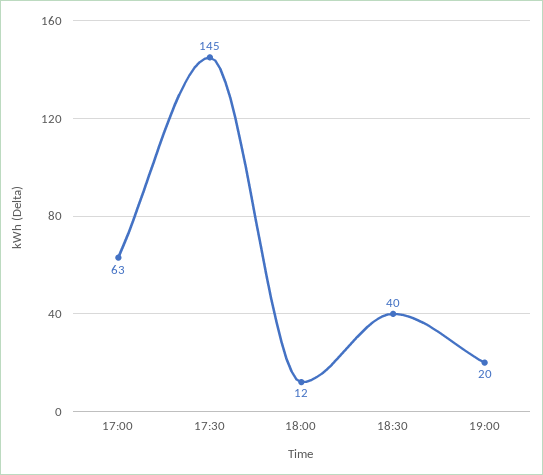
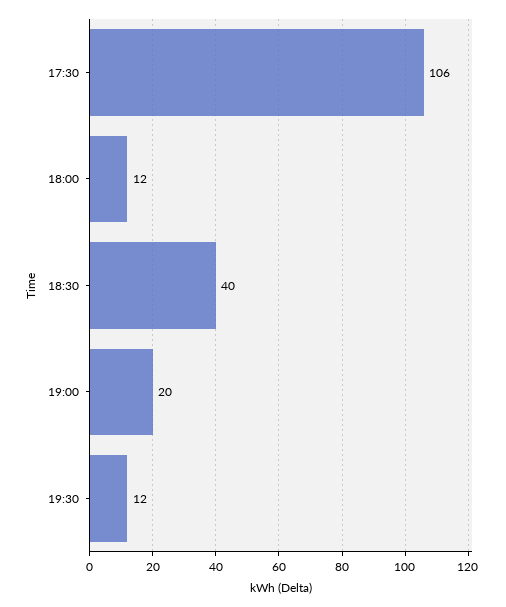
17:00: 63 -> none
17:30: 145 -> 106
19:30: none -> 12

